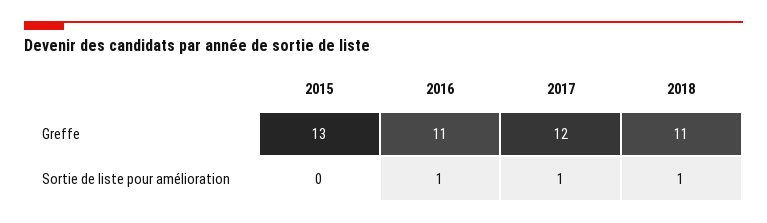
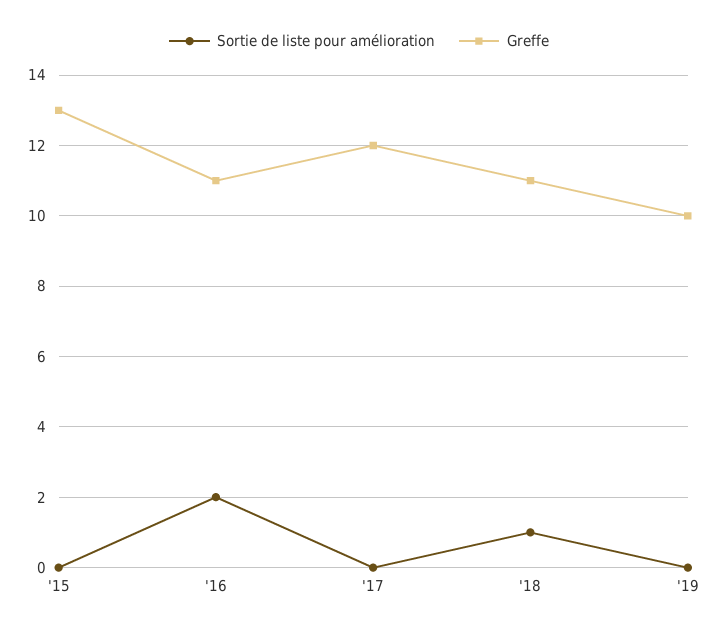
Sortie de liste pour amélioration, 2016: 1 -> 2
Sortie de liste pour amélioration, 2017: 1 -> 0
Sortie de liste pour amélioration, '19: none -> 0
Greffe, '19: none -> 10

